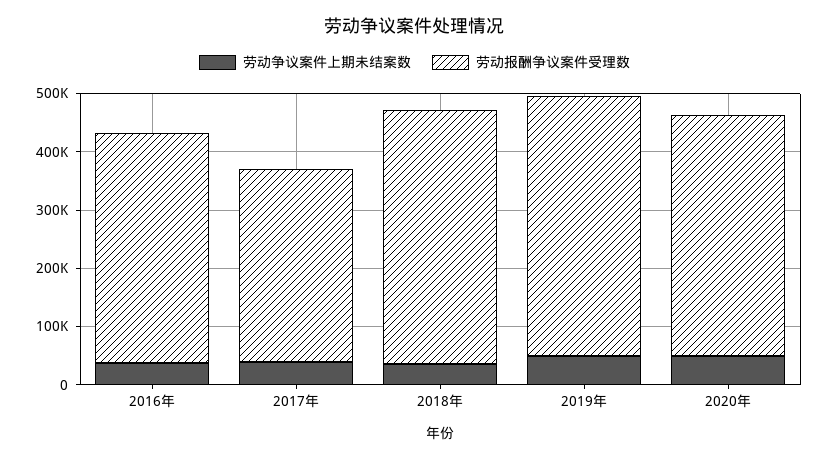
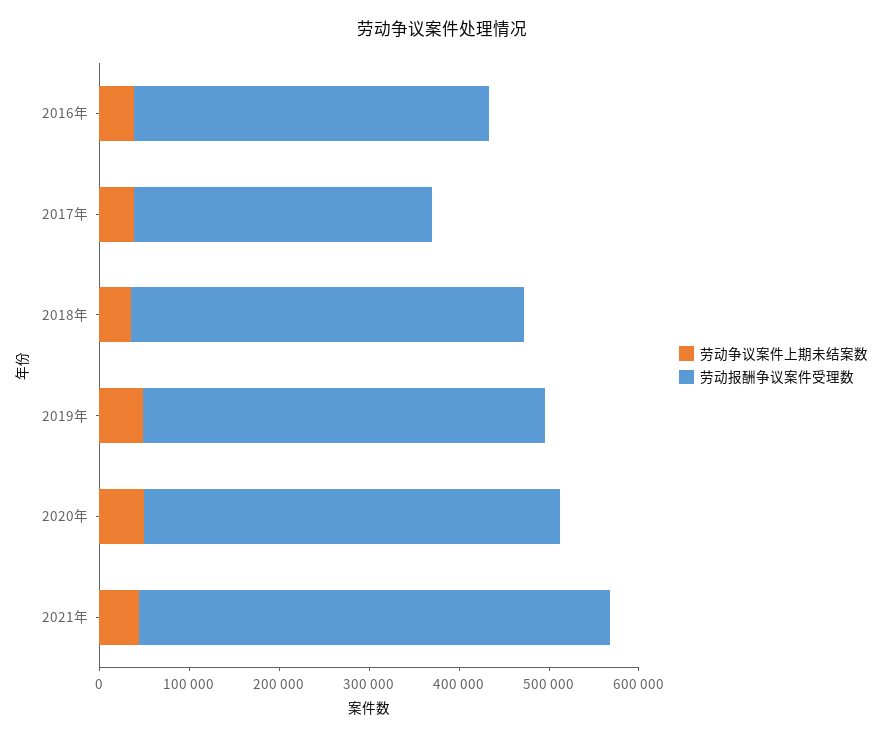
劳动报酬争议案件受理数, 2020年: 420000 -> 460000
劳动争议案件上期未结案数, 2021年: none -> 40000
劳动报酬争议案件受理数, 2021年: none -> 520000

